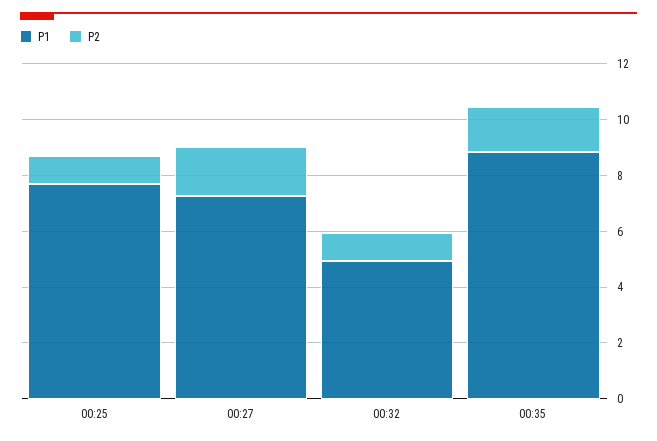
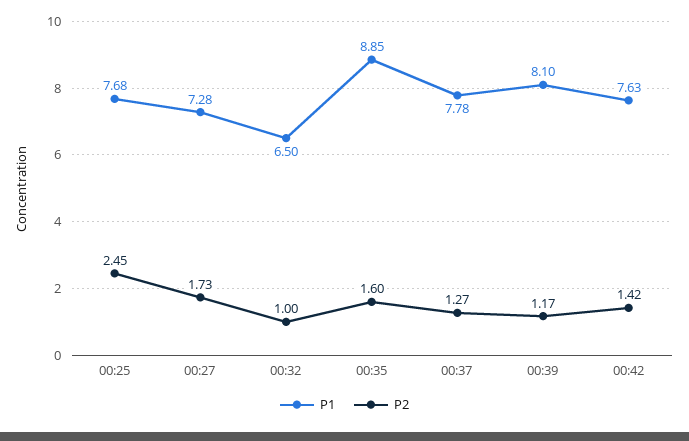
P2, 00:25: 1 -> 2.45
P1, 00:32: 5 -> 6.5
P1, 00:37: none -> 7.78
P2, 00:37: none -> 1.27
P1, 00:39: none -> 8.1
P2, 00:39: none -> 1.17
P1, 00:42: none -> 7.63
P2, 00:42: none -> 1.42

